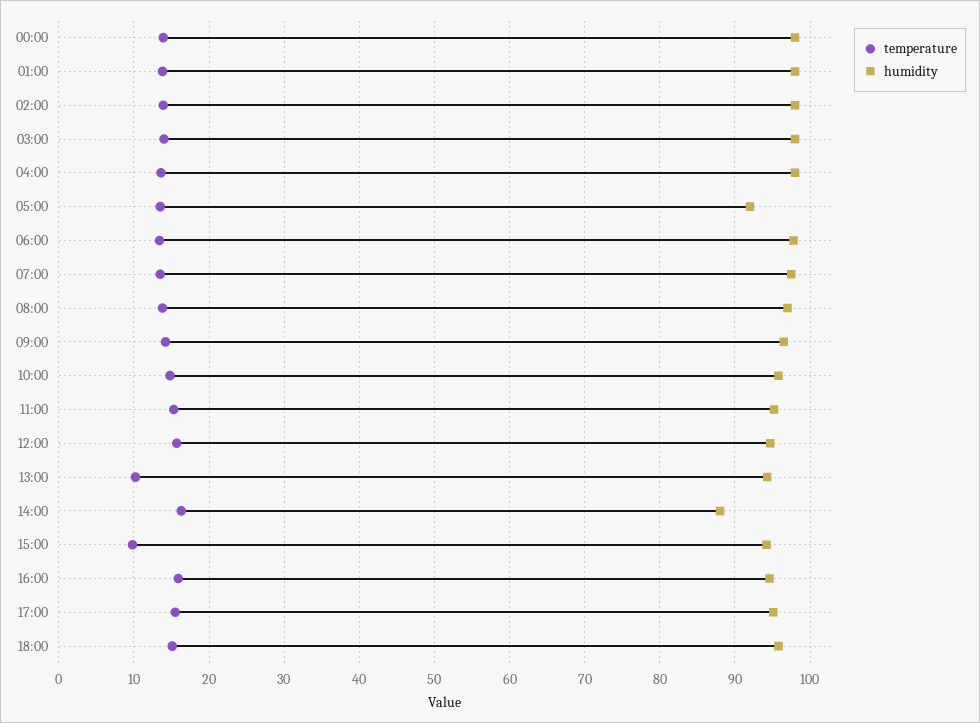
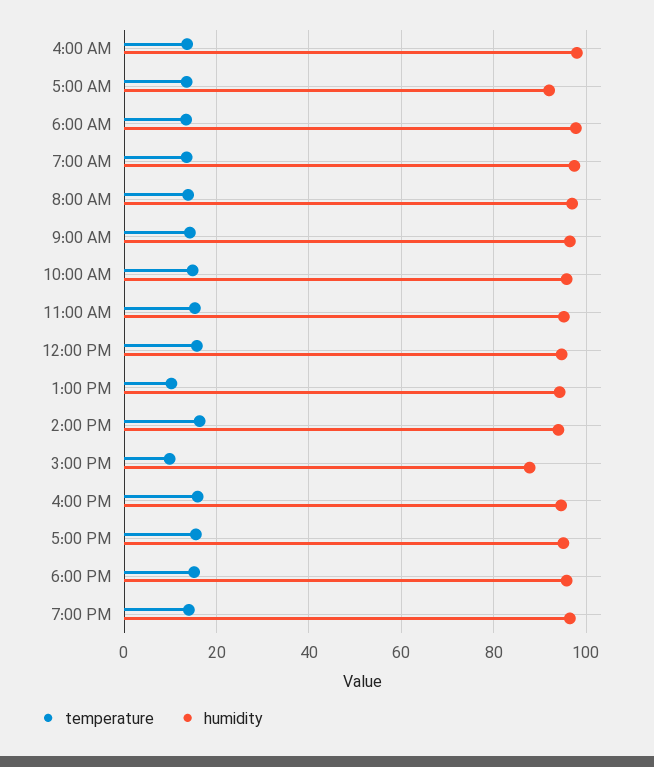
temperature, 00:00: 14 -> none
humidity, 00:00: 98 -> none
temperature, 01:00: 14 -> none
humidity, 01:00: 98 -> none
temperature, 02:00: 14 -> none
humidity, 02:00: 98 -> none
temperature, 03:00: 14 -> none
humidity, 03:00: 98 -> none
humidity, 14:00: 88 -> 94
humidity, 15:00: 94 -> 88
temperature, 7:00 PM: none -> 14
humidity, 7:00 PM: none -> 96

